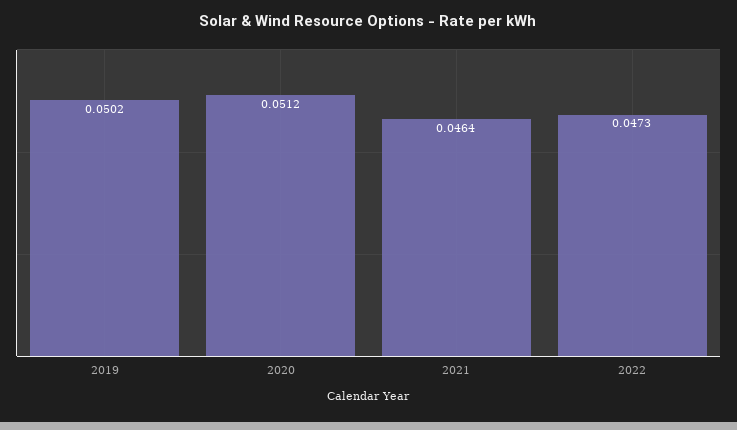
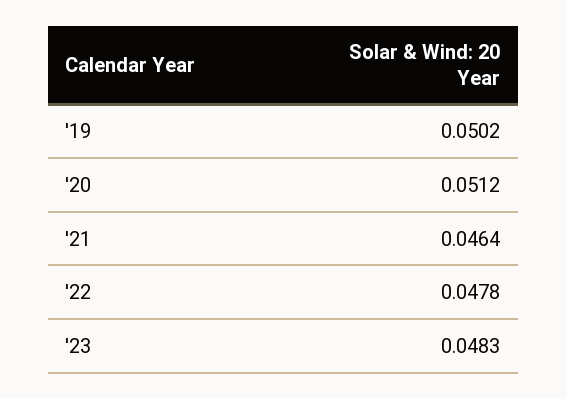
2022: 0.0473 -> 0.0478
'23: none -> 0.0483

